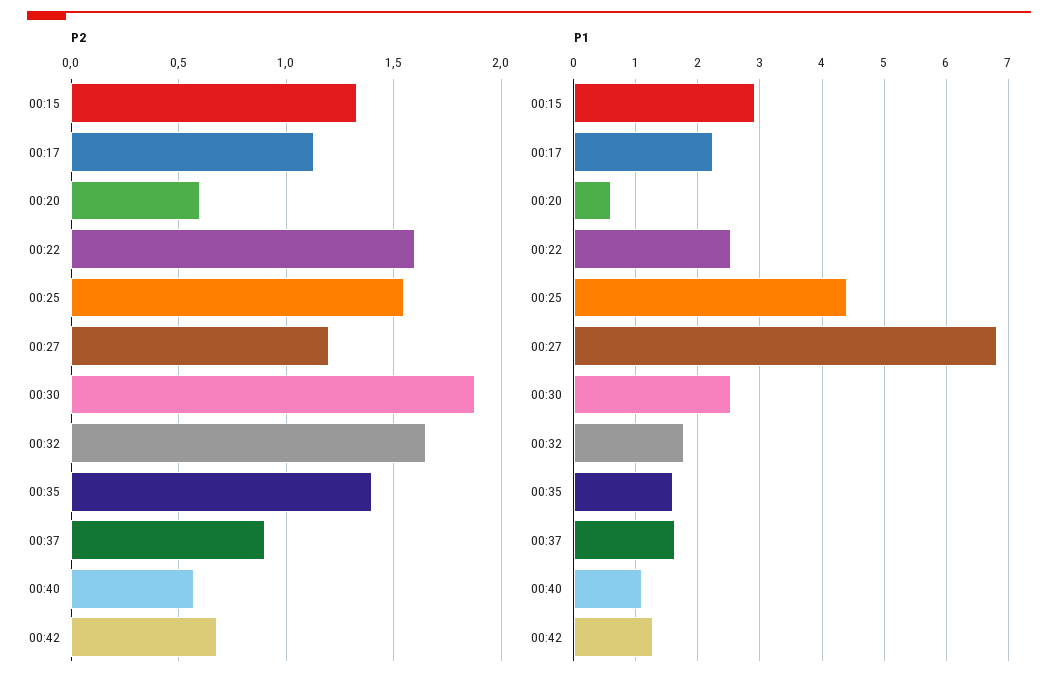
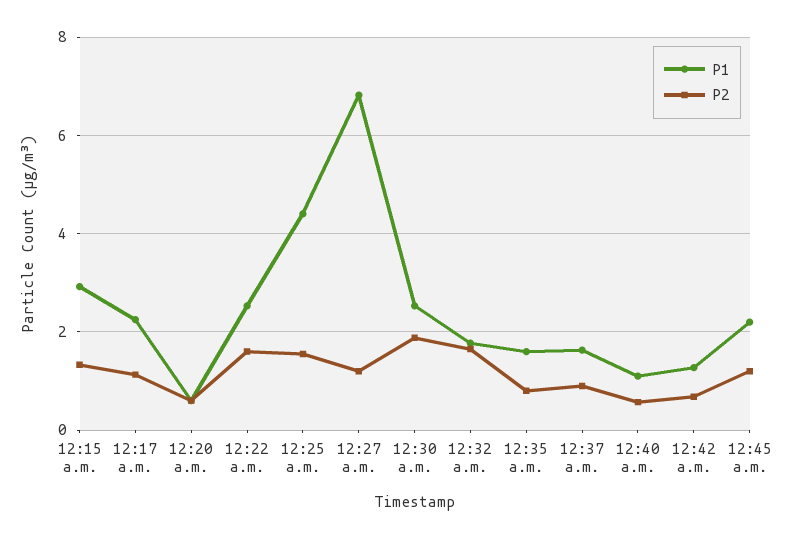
P2, 00:35: 1.4 -> 0.8
P1, 12:45 a.m.: none -> 2.2
P2, 12:45 a.m.: none -> 1.2

